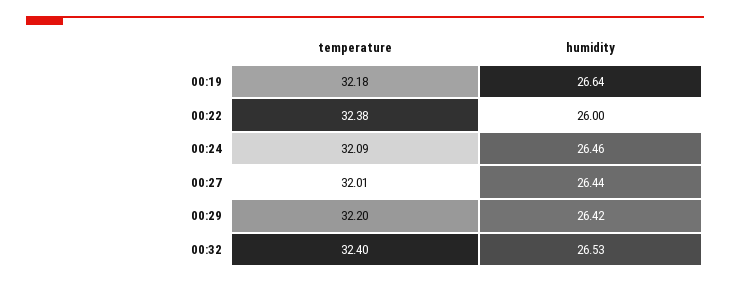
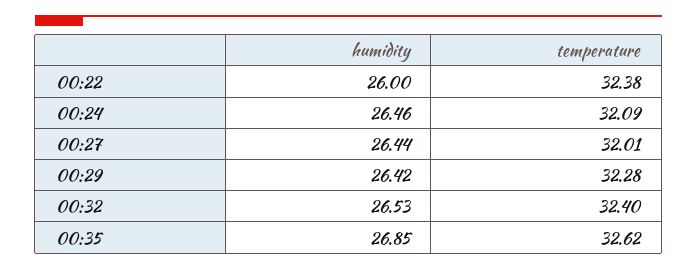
temperature, 00:19: 32.18 -> none
humidity, 00:19: 26.64 -> none
temperature, 00:29: 32.2 -> 32.28
humidity, 00:35: none -> 26.85
temperature, 00:35: none -> 32.62

